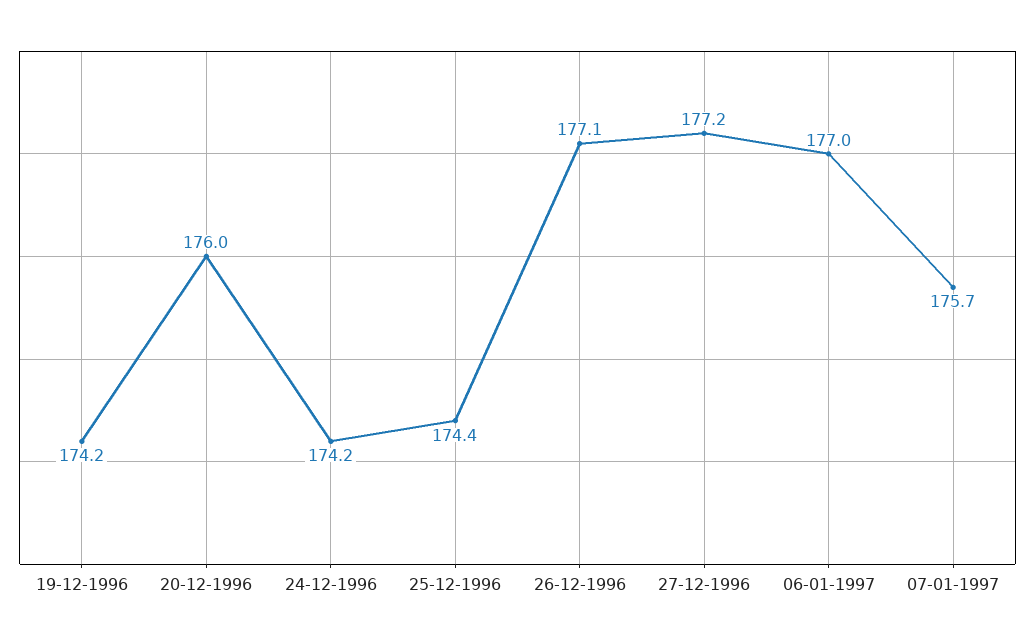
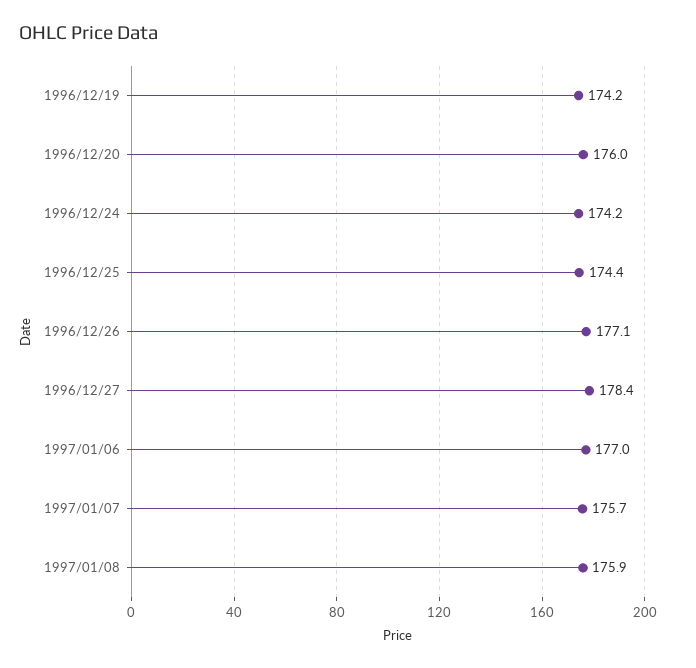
27-12-1996: 177.2 -> 178.4
1997/01/08: none -> 175.9

